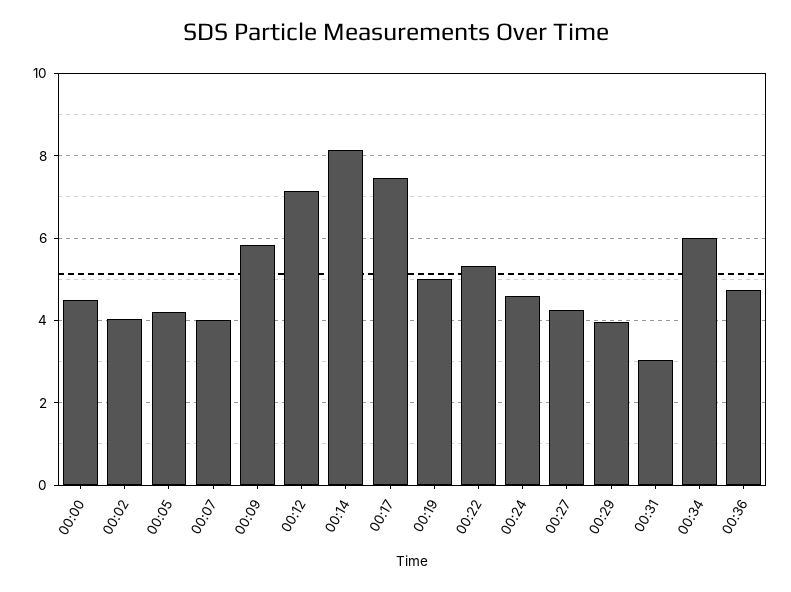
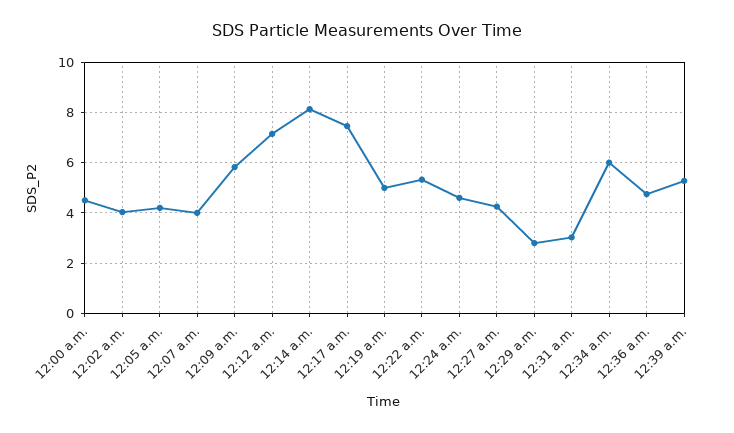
00:29: 4 -> 2.75
12:39 a.m.: none -> 5.25

